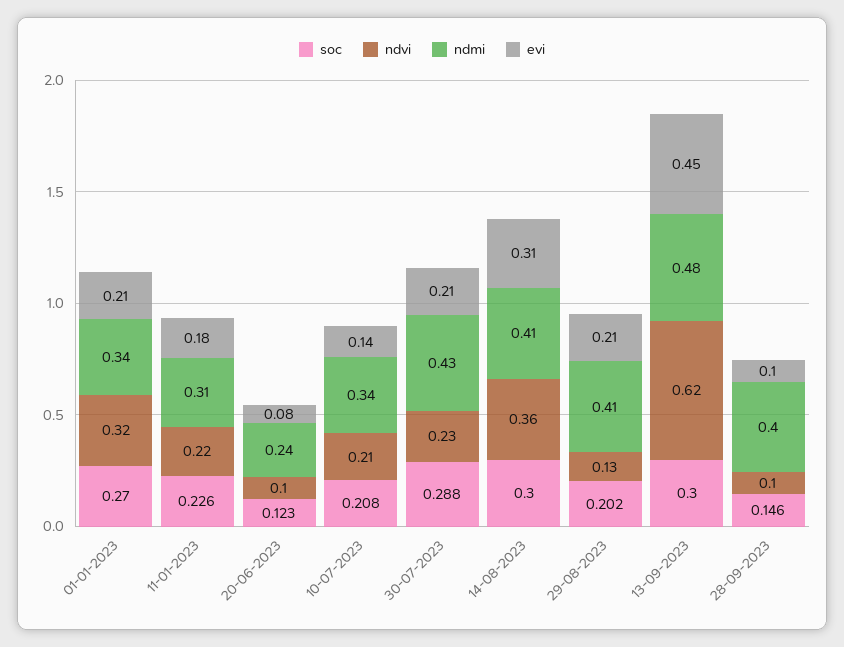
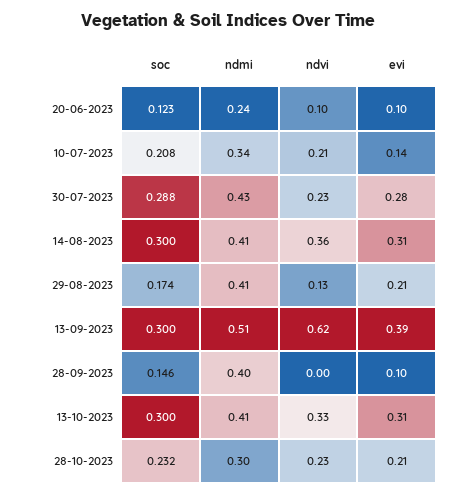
soc, 01-01-2023: 0.27 -> none
ndvi, 01-01-2023: 0.32 -> none
ndmi, 01-01-2023: 0.34 -> none
evi, 01-01-2023: 0.21 -> none
soc, 11-01-2023: 0.226 -> none
ndvi, 11-01-2023: 0.22 -> none
ndmi, 11-01-2023: 0.31 -> none
evi, 11-01-2023: 0.18 -> none
evi, 20-06-2023: 0.08 -> 0.1
evi, 30-07-2023: 0.21 -> 0.28
soc, 29-08-2023: 0.202 -> 0.174
ndmi, 13-09-2023: 0.48 -> 0.51
evi, 13-09-2023: 0.45 -> 0.39
ndvi, 28-09-2023: 0.1 -> 0
soc, 13-10-2023: none -> 0.3
ndmi, 13-10-2023: none -> 0.41
ndvi, 13-10-2023: none -> 0.33
evi, 13-10-2023: none -> 0.31
soc, 28-10-2023: none -> 0.232
ndmi, 28-10-2023: none -> 0.3
ndvi, 28-10-2023: none -> 0.23
evi, 28-10-2023: none -> 0.21

